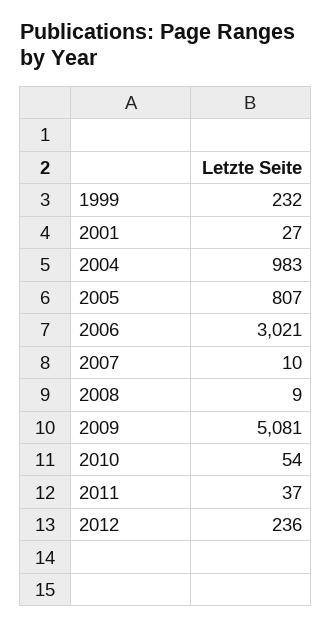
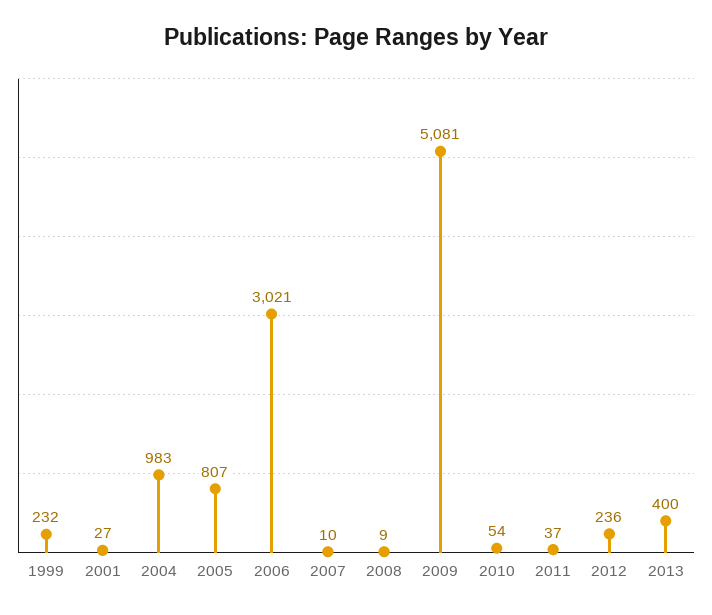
2013: none -> 400

